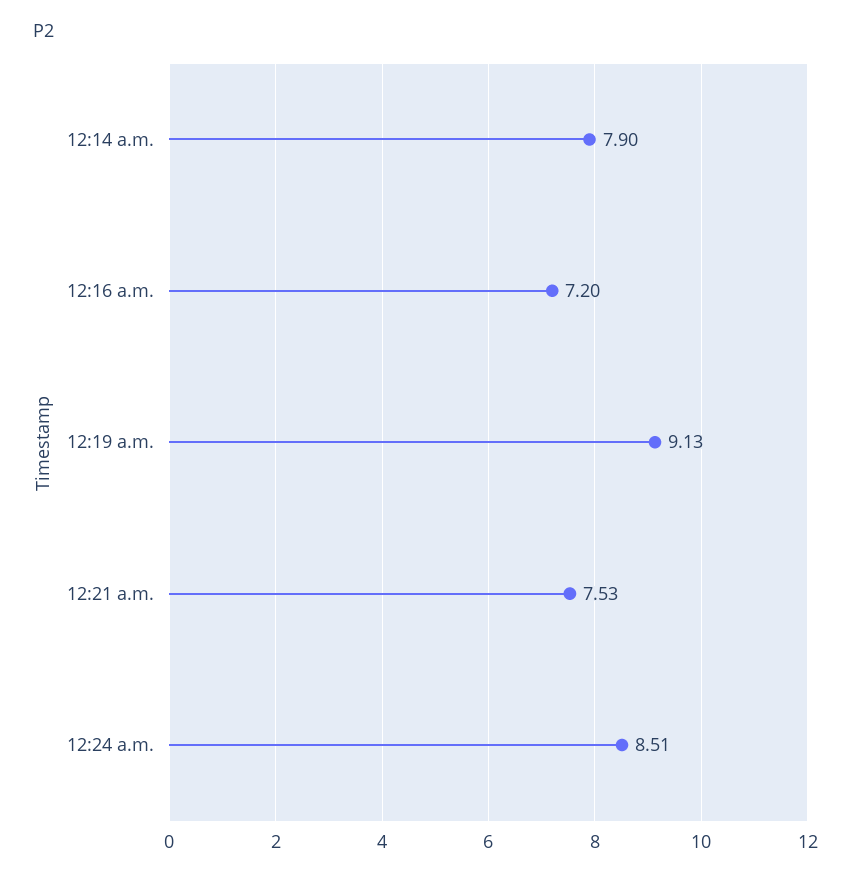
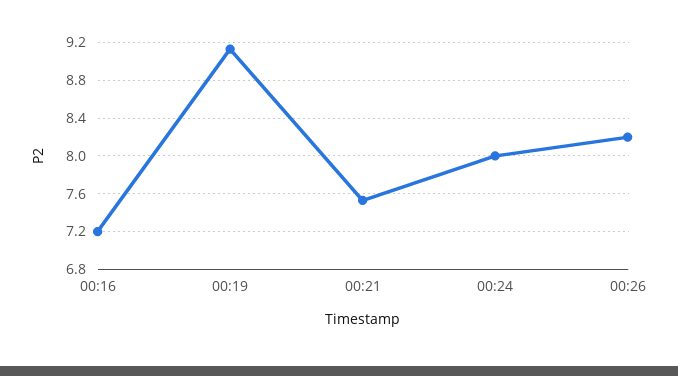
12:14 a.m.: 7.9 -> none
12:24 a.m.: 8.51 -> 8
00:26: none -> 8.2

